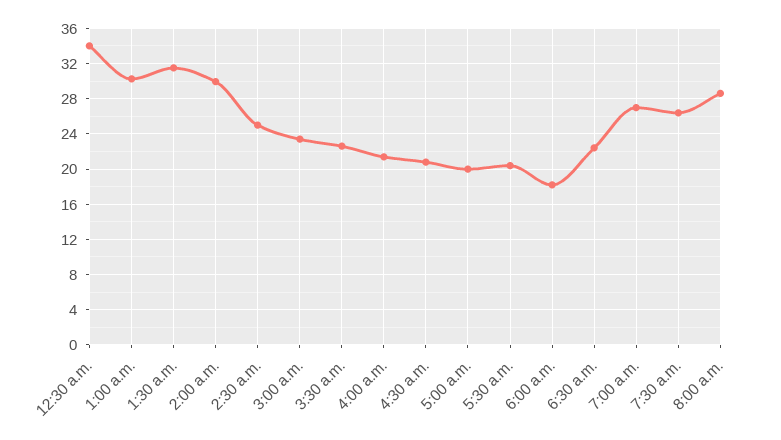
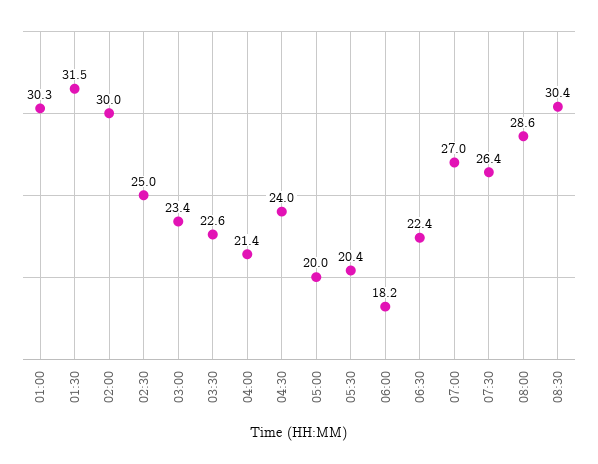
12:30 a.m.: 34 -> none
4:30 a.m.: 21 -> 24
08:30: none -> 30.4

